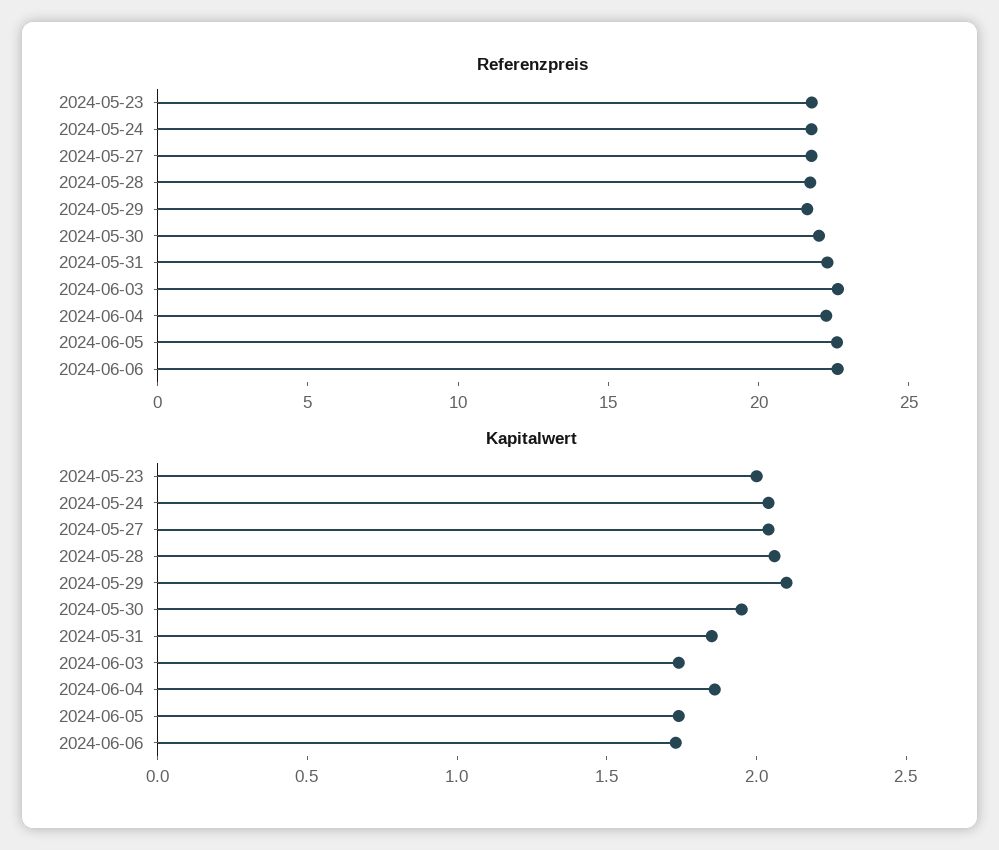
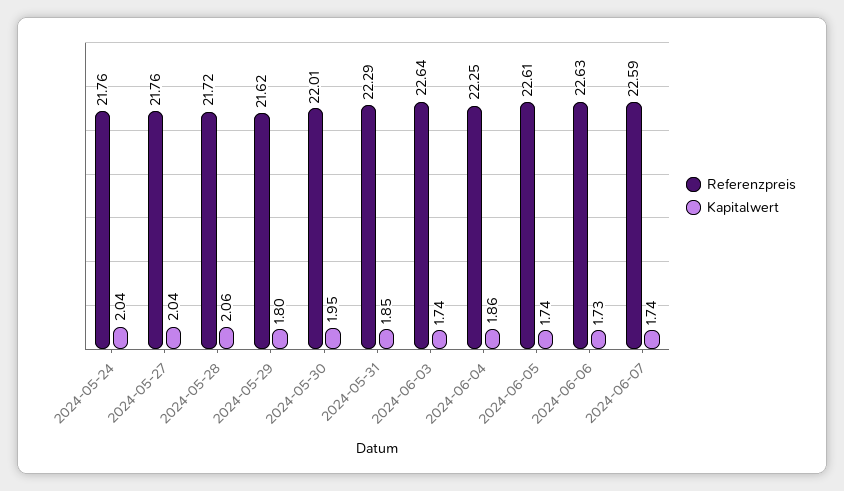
Referenzpreis, 2024-05-23: 22 -> none
Kapitalwert, 2024-05-23: 2 -> none
Kapitalwert, 2024-05-29: 2.1 -> 1.8
Referenzpreis, 2024-06-07: none -> 22.59
Kapitalwert, 2024-06-07: none -> 1.74

